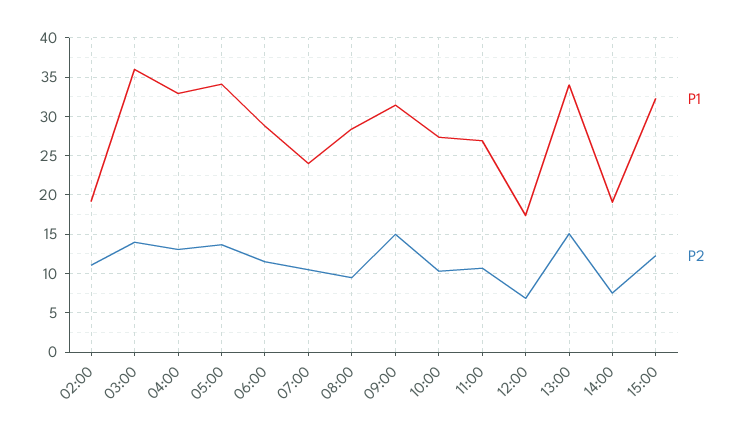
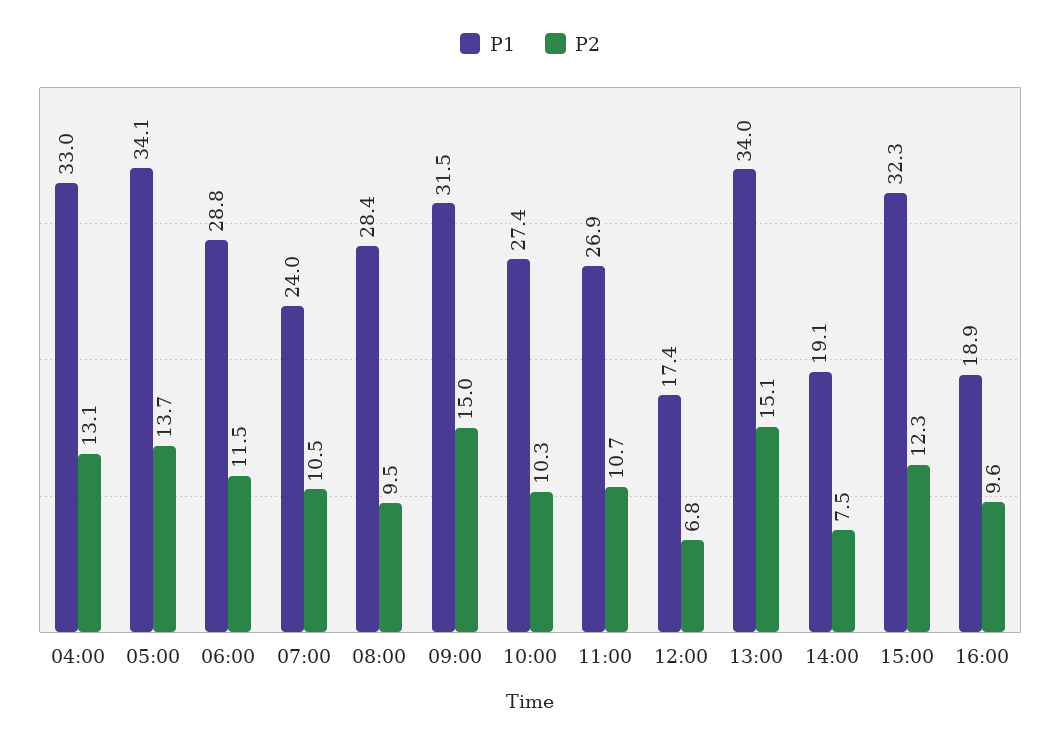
P1, 02:00: 19 -> none
P2, 02:00: 11 -> none
P1, 03:00: 36 -> none
P2, 03:00: 14 -> none
P1, 16:00: none -> 18.9
P2, 16:00: none -> 9.6

